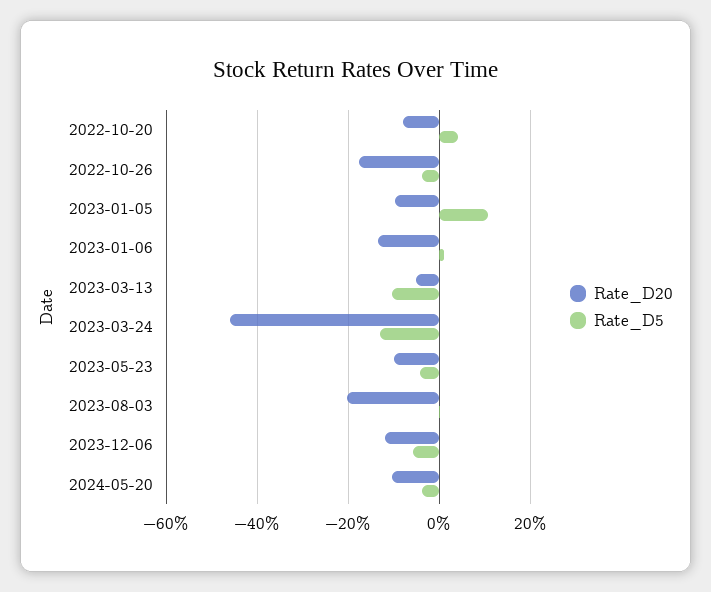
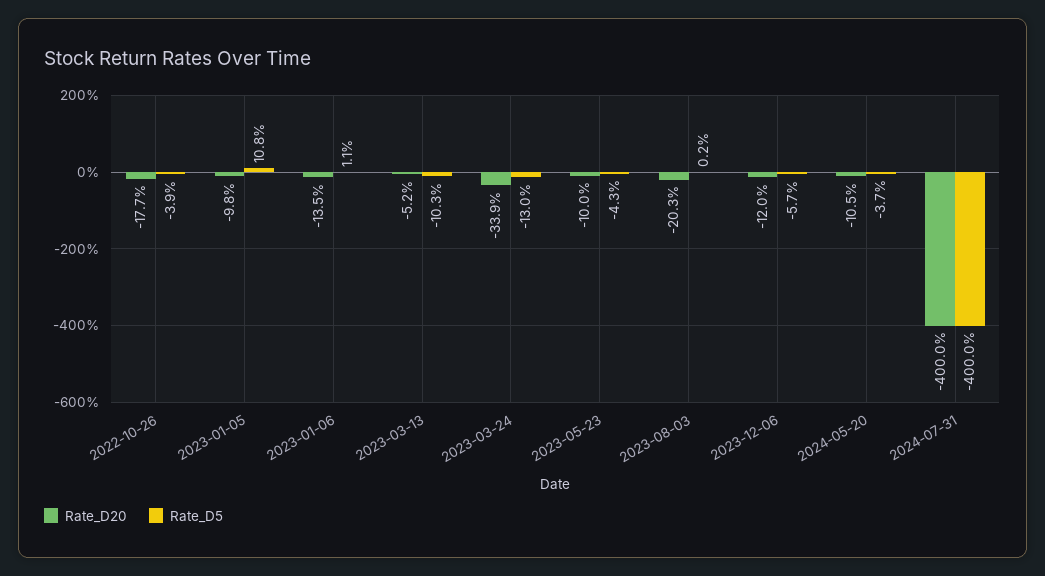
Rate_D20, 2022-10-20: -8 -> none
Rate_D5, 2022-10-20: 4 -> none
Rate_D20, 2023-03-24: -46 -> -33.9
Rate_D20, 2024-07-31: none -> -400
Rate_D5, 2024-07-31: none -> -400

